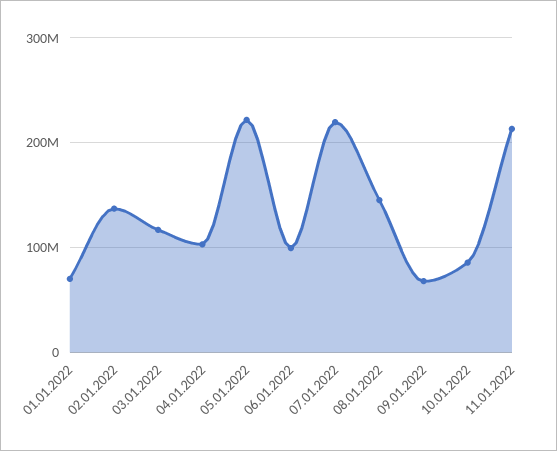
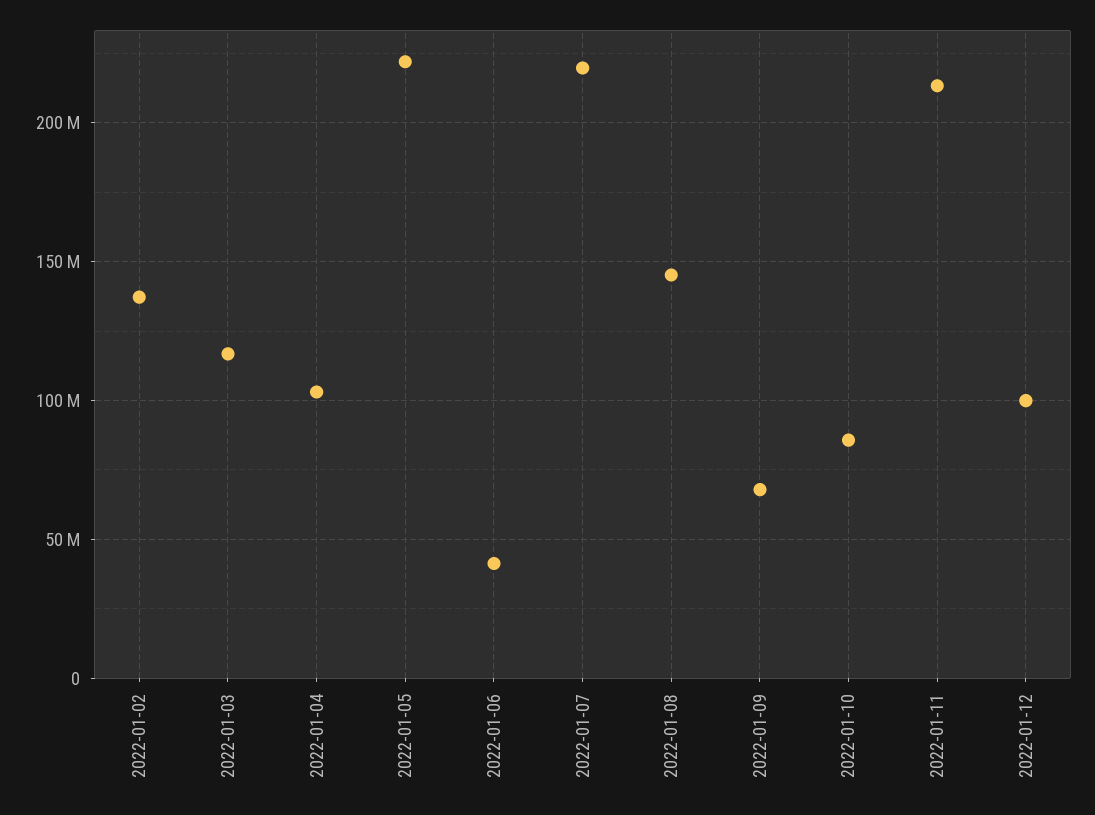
01.01.2022: 70000000 -> none
06.01.2022: 100000000 -> 40000000
2022-01-12: none -> 100000000

